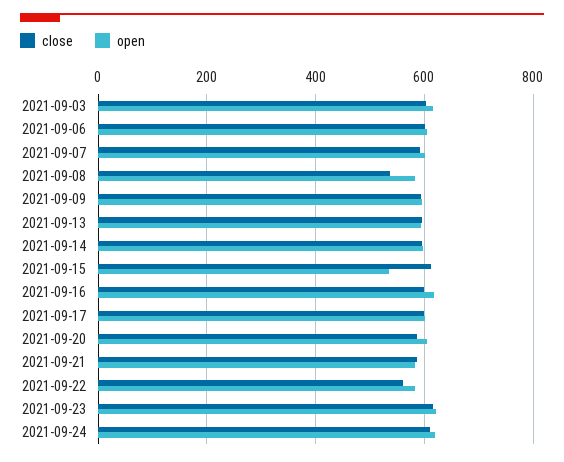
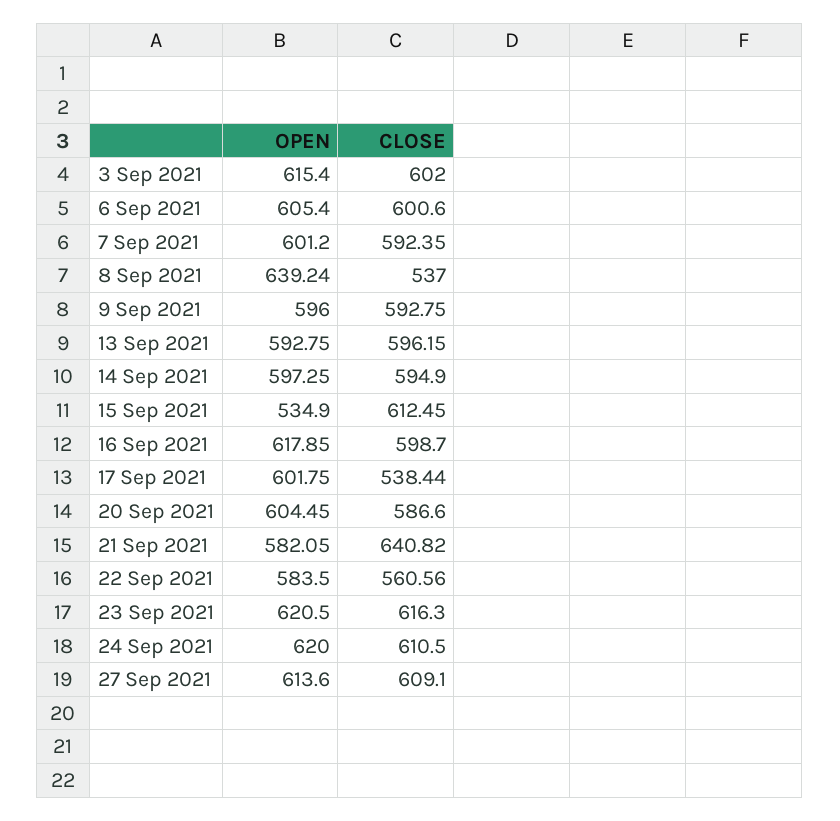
open, 2021-09-08: 580 -> 639.24
close, 2021-09-17: 600 -> 538.44
close, 2021-09-21: 580 -> 640.82
open, 27 Sep 2021: none -> 613.6
close, 27 Sep 2021: none -> 609.1

